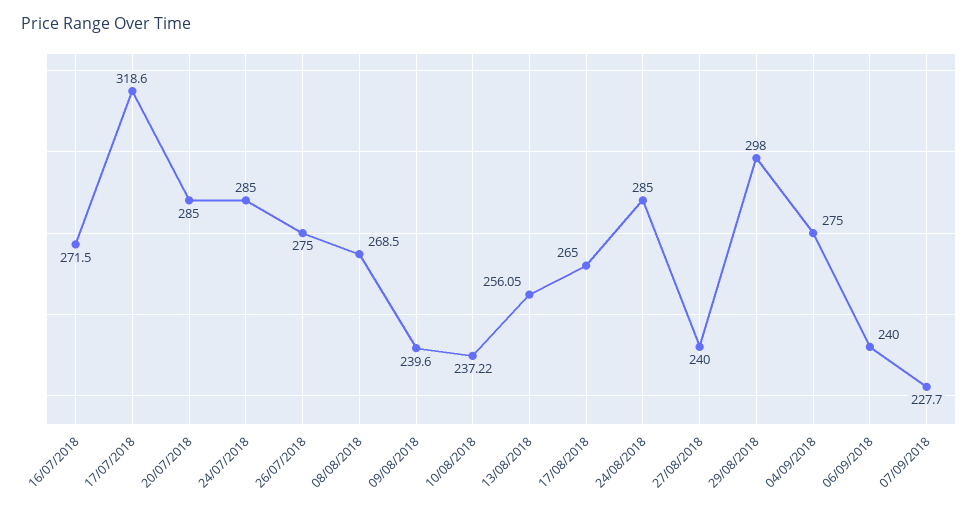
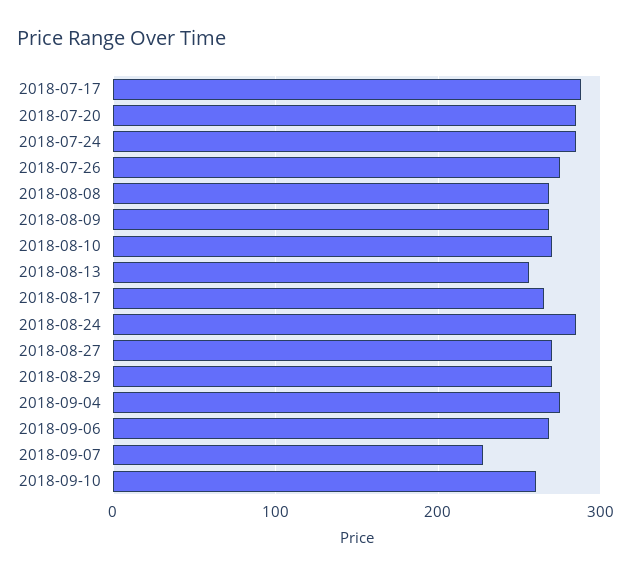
16/07/2018: 271.5 -> none
17/07/2018: 318.6 -> 290
09/08/2018: 239.6 -> 270
10/08/2018: 237.22 -> 270
27/08/2018: 240 -> 270
29/08/2018: 298 -> 270
06/09/2018: 240 -> 270
2018-09-10: none -> 260

